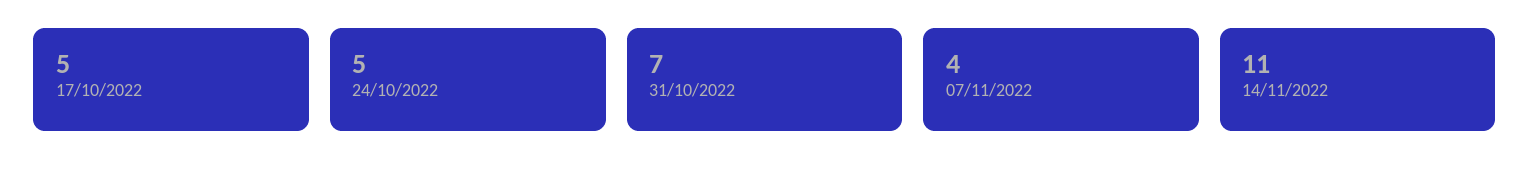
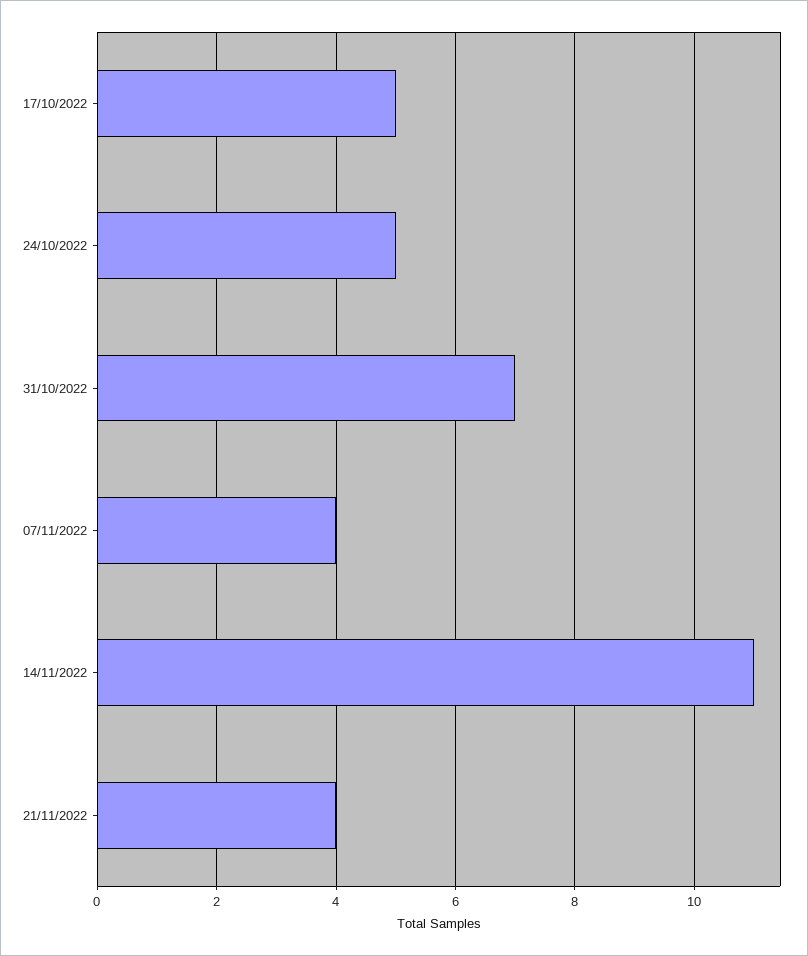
21/11/2022: none -> 4

